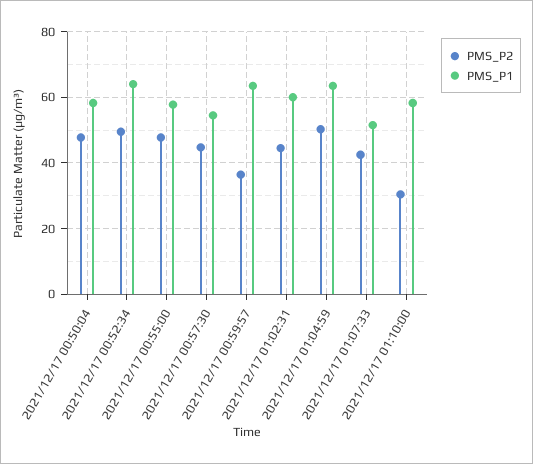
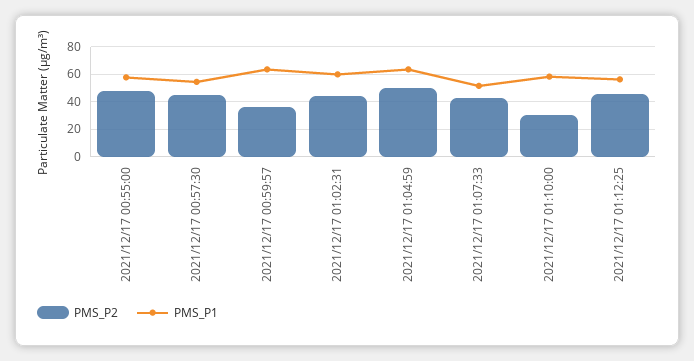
PMS_P2, 2021/12/17 00:50:04: 48 -> none
PMS_P1, 2021/12/17 00:50:04: 58 -> none
PMS_P2, 2021/12/17 00:52:34: 50 -> none
PMS_P1, 2021/12/17 00:52:34: 64 -> none
PMS_P2, 2021/12/17 01:12:25: none -> 45
PMS_P1, 2021/12/17 01:12:25: none -> 55

